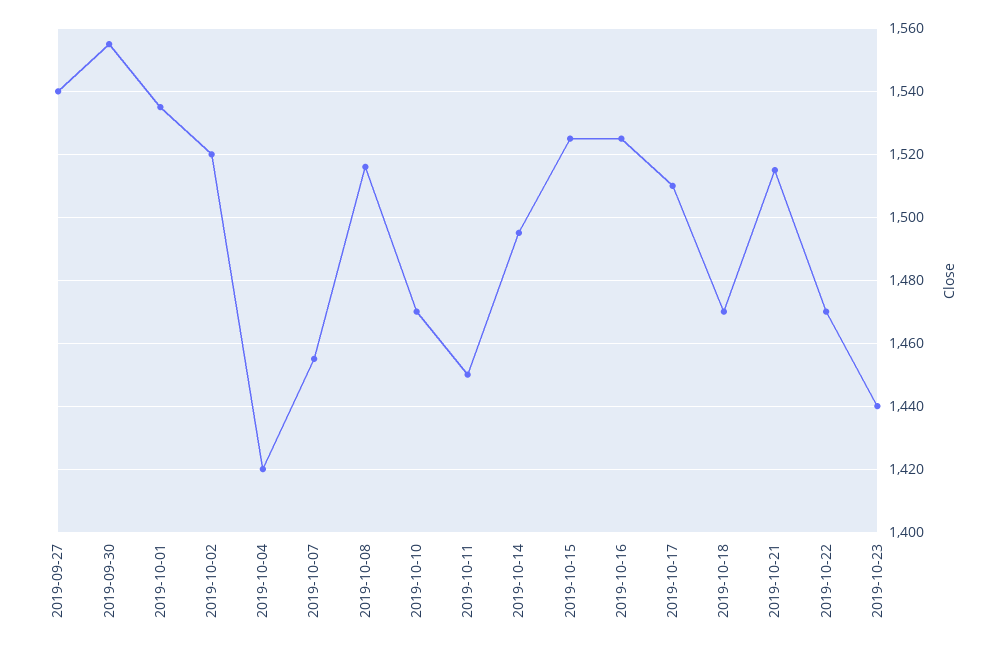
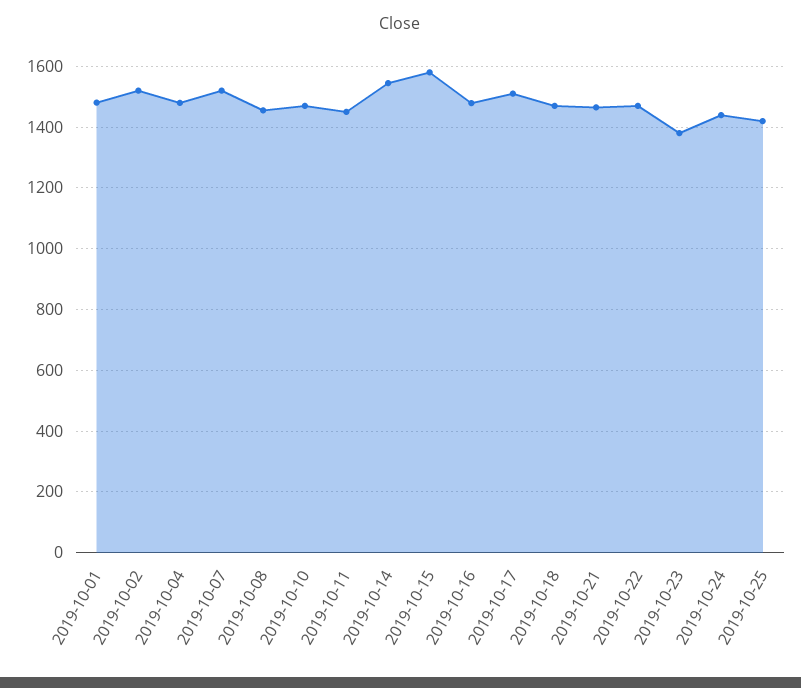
2019-09-27: 1540 -> none
2019-09-30: 1555 -> none
2019-10-01: 1535 -> 1480
2019-10-04: 1420 -> 1480
2019-10-07: 1455 -> 1520
2019-10-08: 1515 -> 1460
2019-10-14: 1495 -> 1540
2019-10-15: 1525 -> 1580
2019-10-16: 1525 -> 1480
2019-10-21: 1515 -> 1460
2019-10-23: 1440 -> 1380
2019-10-24: none -> 1440
2019-10-25: none -> 1420

